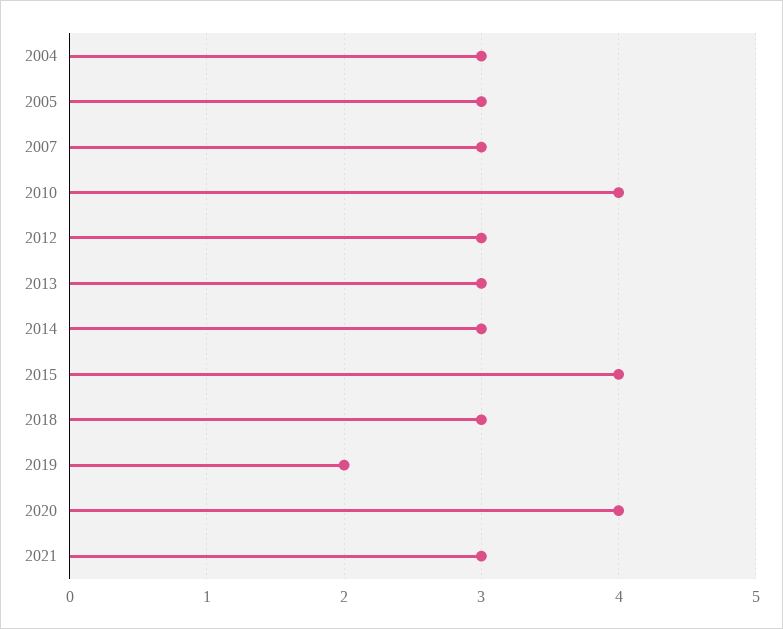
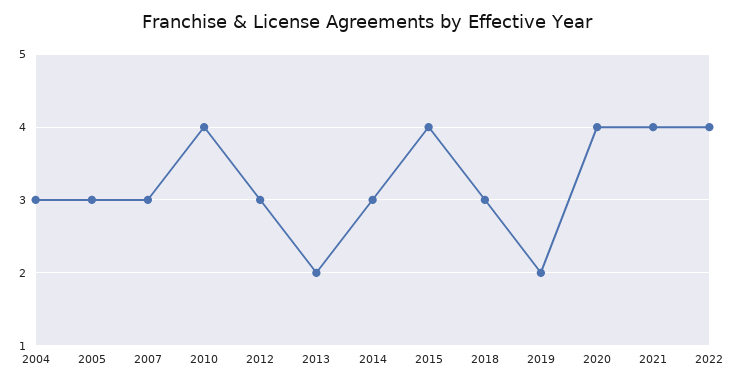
2013: 3 -> 2
2021: 3 -> 4
2022: none -> 4

